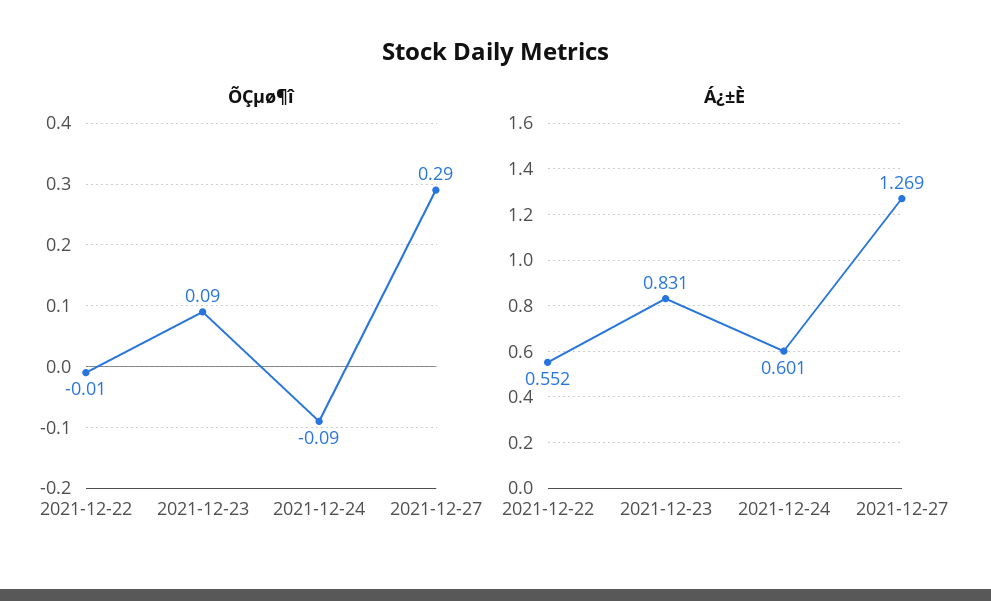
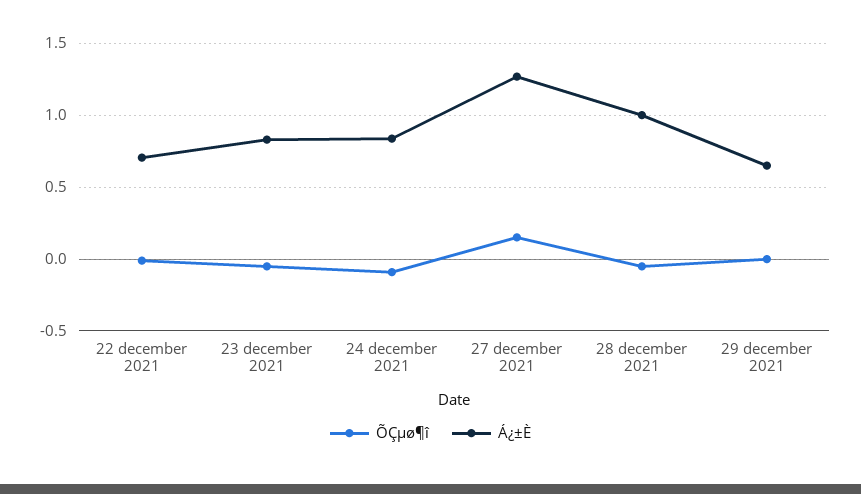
ÕÇµø¶î, 2021-12-23: 0.09 -> -0.05
ÕÇµø¶î, 2021-12-27: 0.29 -> 0.15
Á¿±È, 2021-12-22: 0.552 -> 0.7
Á¿±È, 2021-12-24: 0.601 -> 0.85
ÕÇµø¶î, 28 december 2021: none -> -0.05
Á¿±È, 28 december 2021: none -> 1
ÕÇµø¶î, 29 december 2021: none -> 0
Á¿±È, 29 december 2021: none -> 0.65

